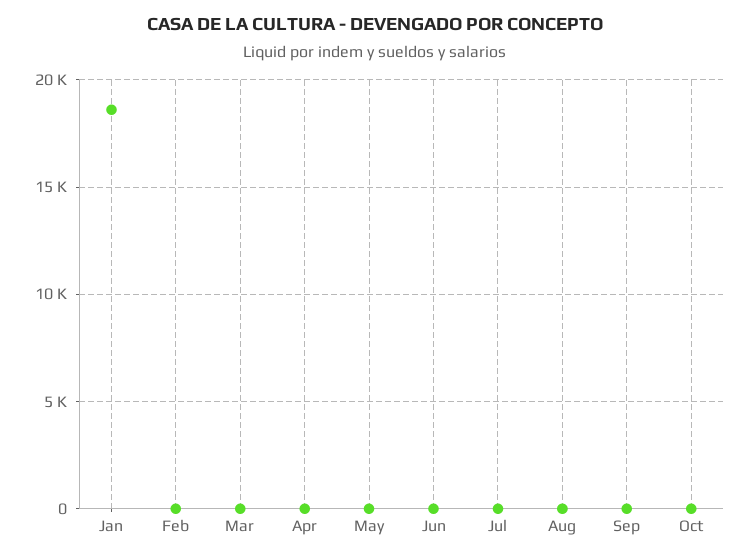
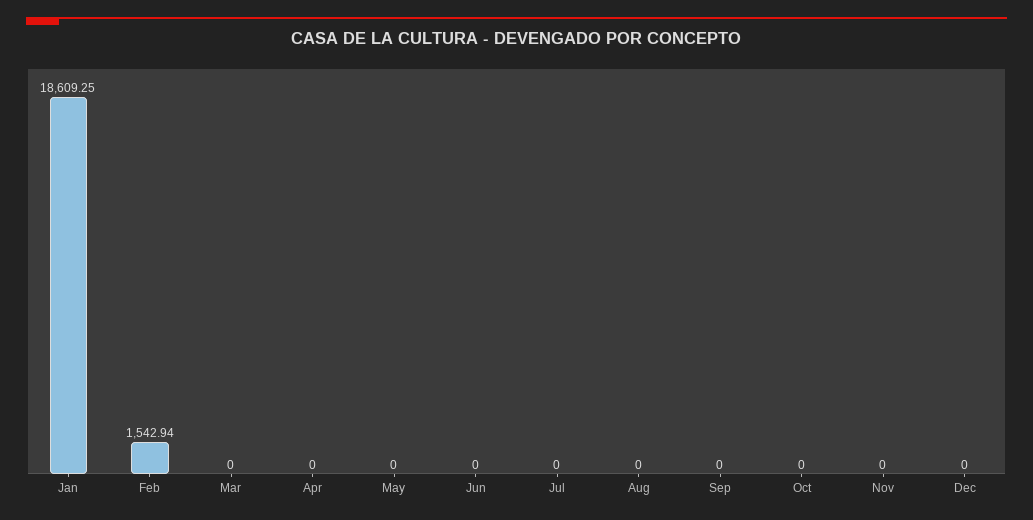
Feb: 0 -> 1542.94
Nov: none -> 0
Dec: none -> 0

